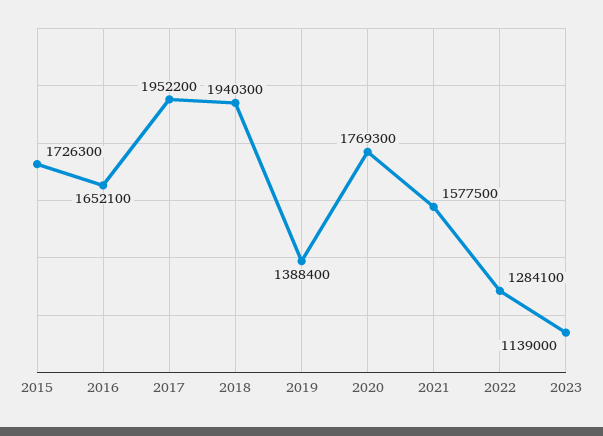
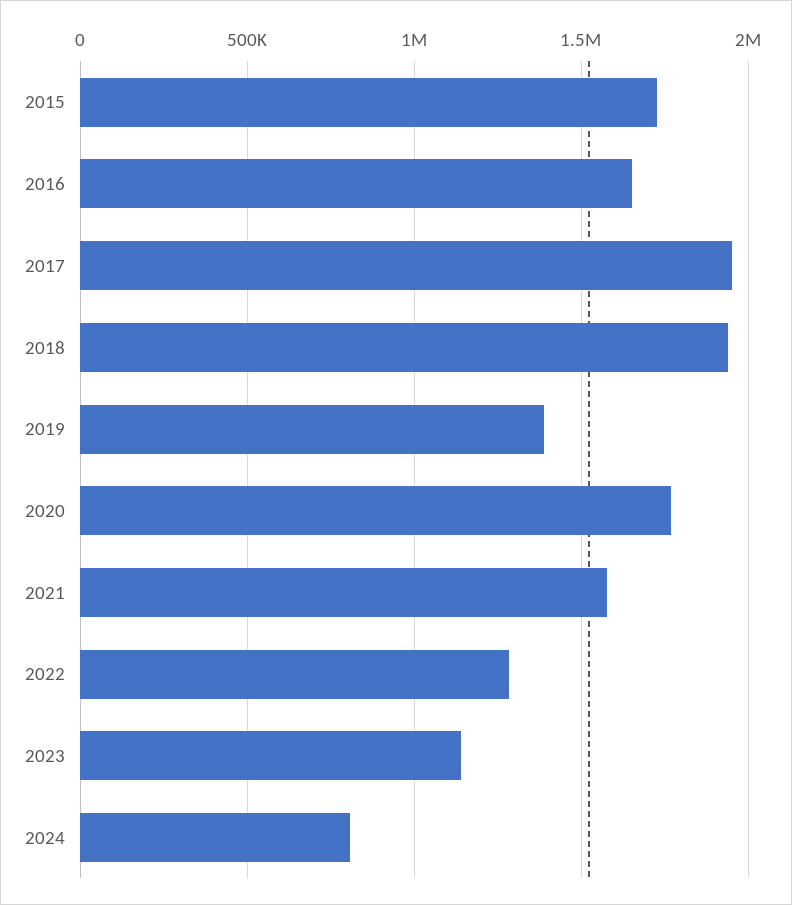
2024: none -> 800000

